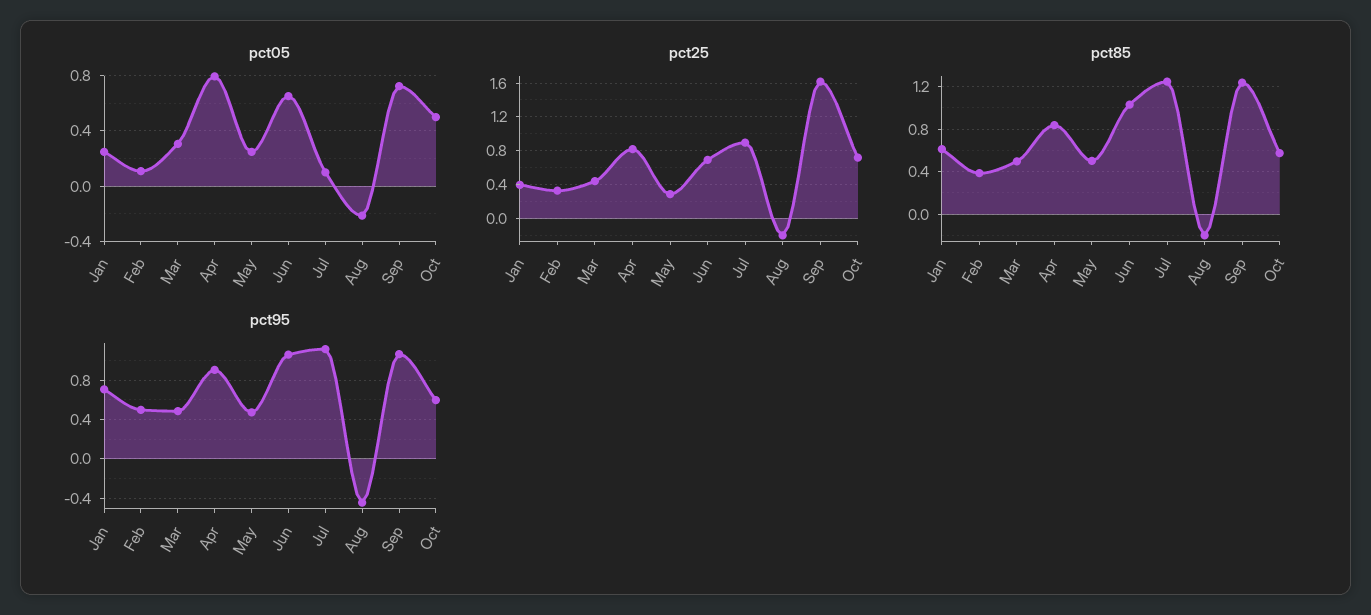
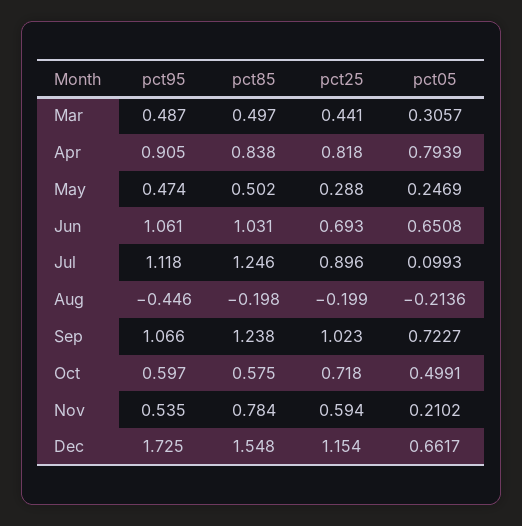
pct05, Jan: 0.25 -> none
pct05, Feb: 0.1 -> none
pct25, Jan: 0.4 -> none
pct25, Feb: 0.3 -> none
pct25, Sep: 1.6 -> 1.023
pct85, Jan: 0.6 -> none
pct85, Feb: 0.4 -> none
pct95, Jan: 0.7 -> none
pct95, Feb: 0.5 -> none
pct95, Nov: none -> 0.535
pct85, Nov: none -> 0.784
pct25, Nov: none -> 0.594
pct05, Nov: none -> 0.2102
pct95, Dec: none -> 1.725
pct85, Dec: none -> 1.548
pct25, Dec: none -> 1.154
pct05, Dec: none -> 0.6617

